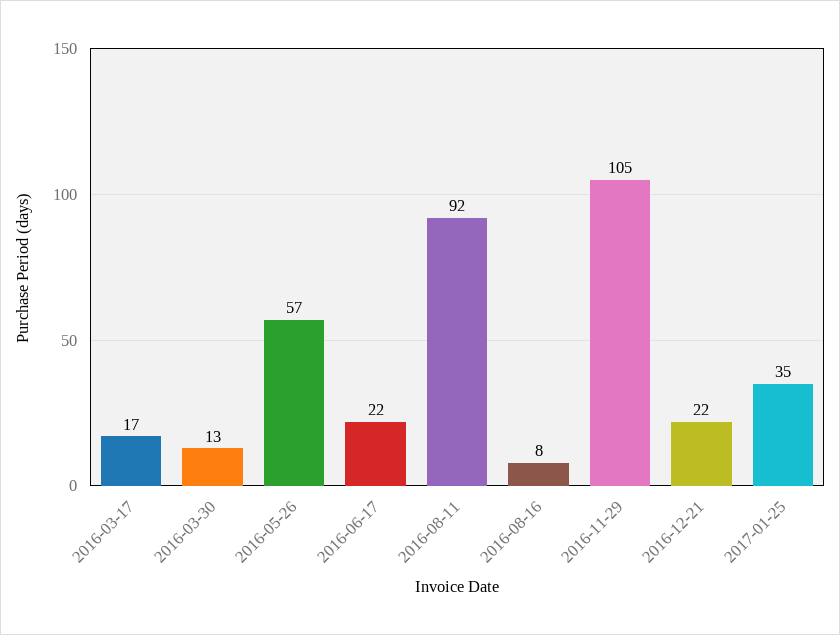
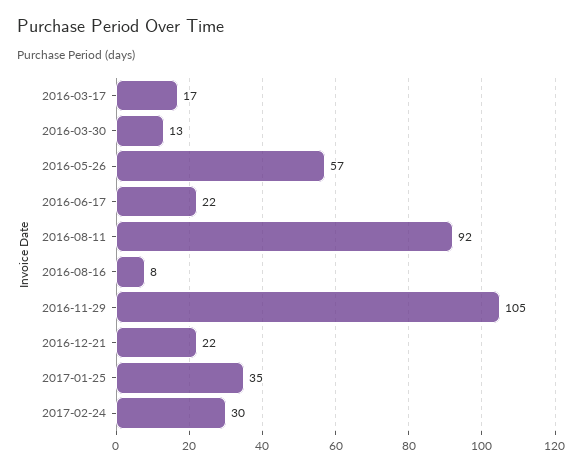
2017-02-24: none -> 30

